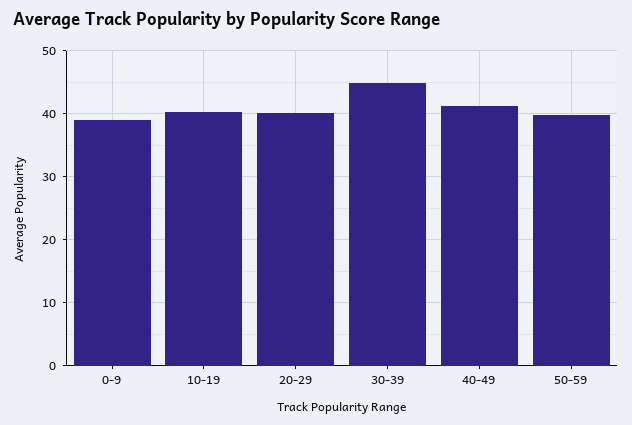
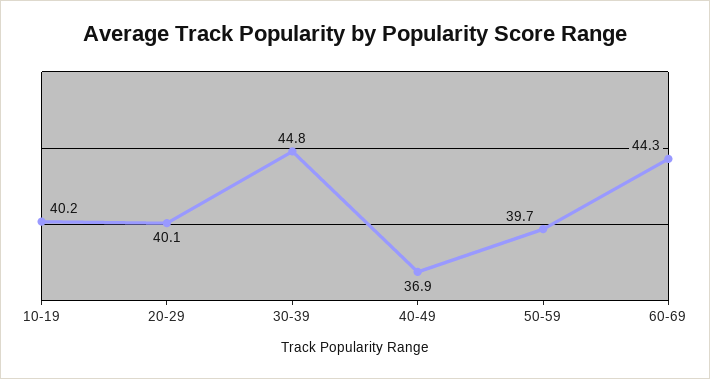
0-9: 39 -> none
40-49: 41 -> 36.9
60-69: none -> 44.3

